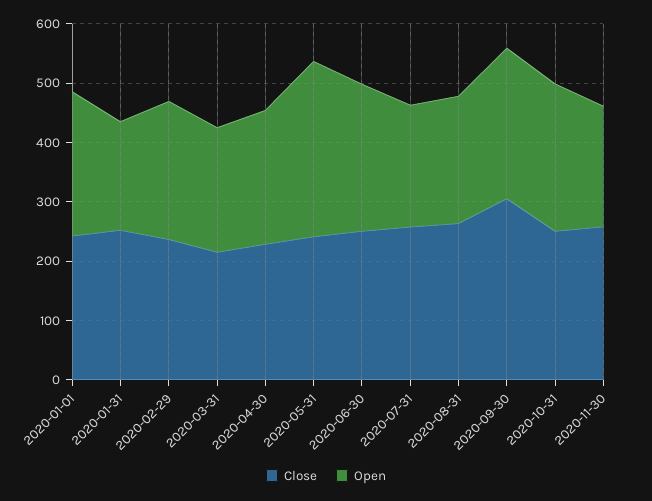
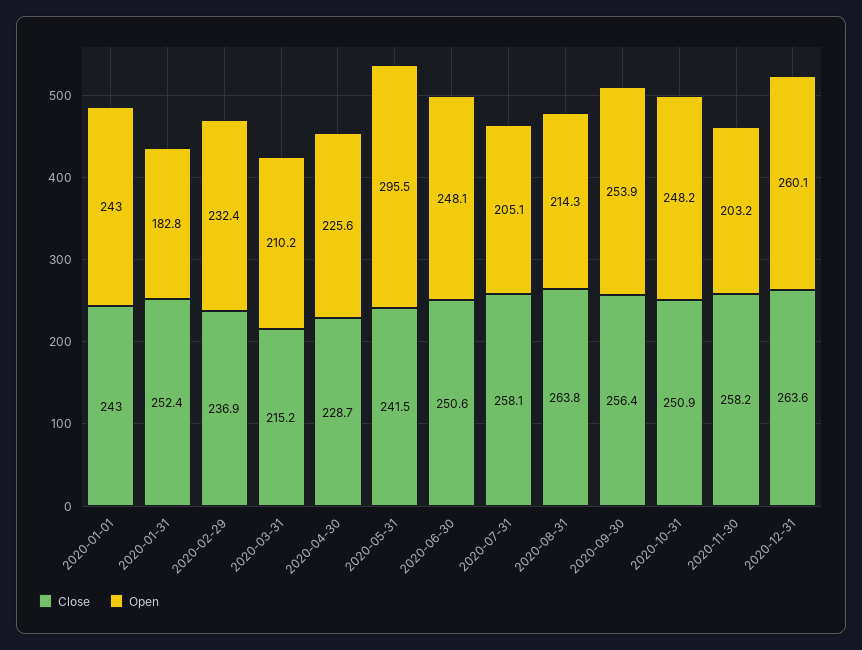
Close, 2020-09-30: 300 -> 256.4
Close, 2020-12-31: none -> 263.6
Open, 2020-12-31: none -> 260.1

